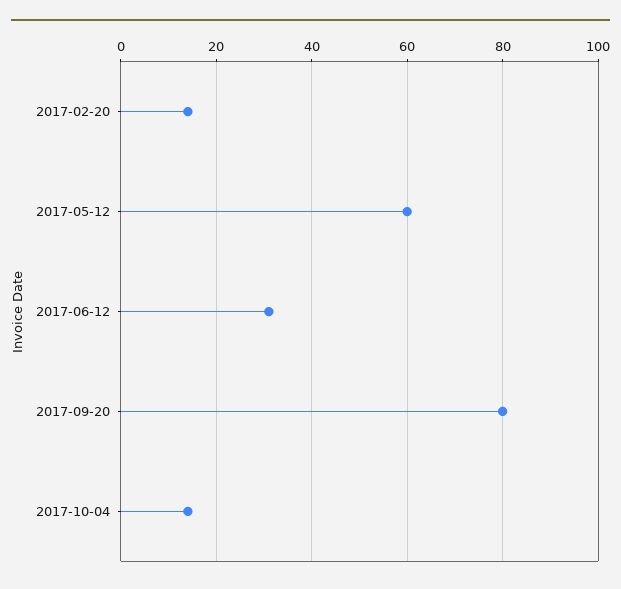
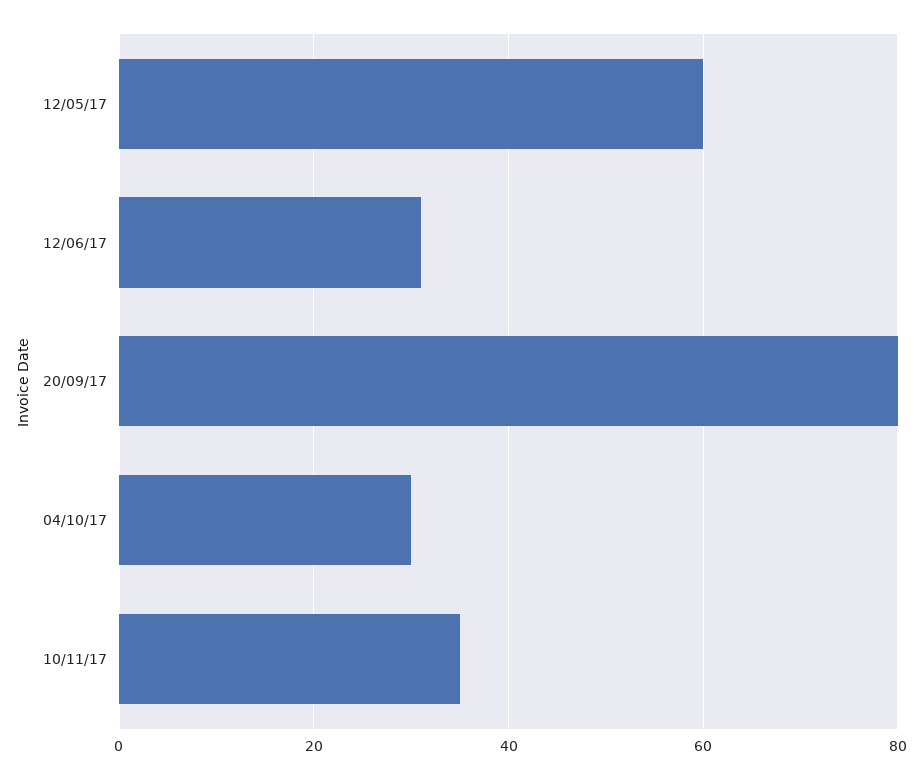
2017-02-20: 15 -> none
2017-10-04: 15 -> 30
10/11/17: none -> 35

